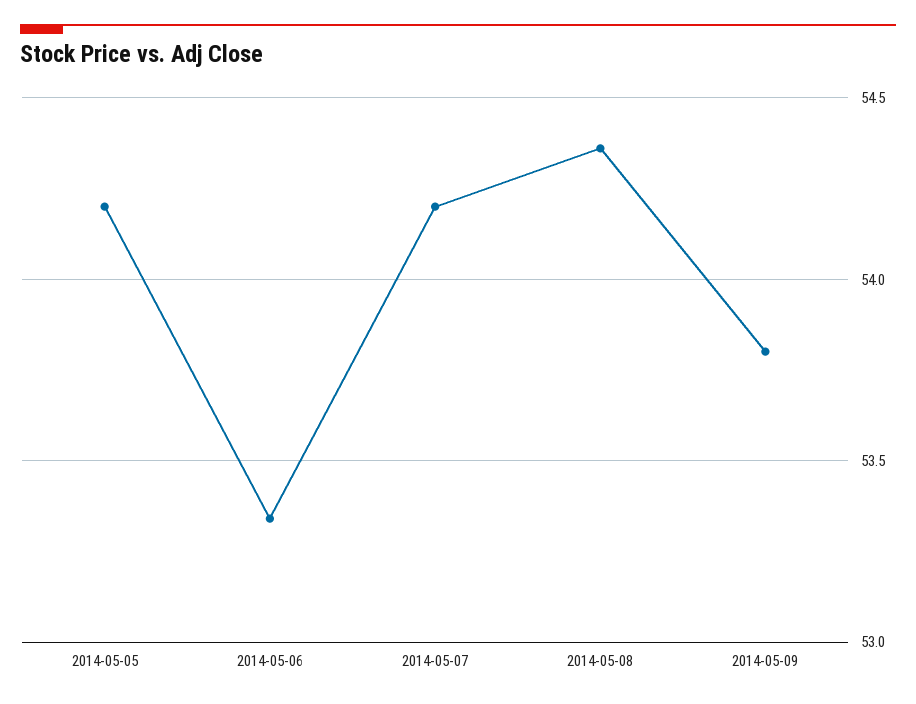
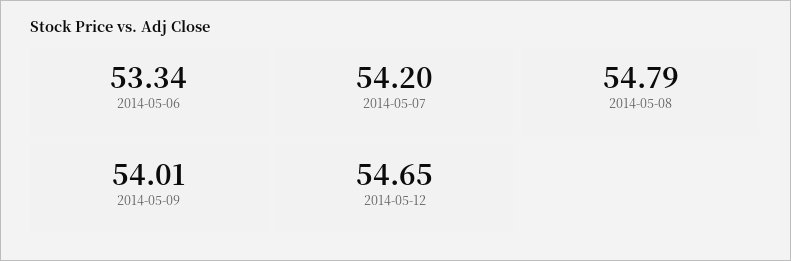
2014-05-05: 54.2 -> none
2014-05-08: 54.35 -> 54.79
2014-05-09: 53.8 -> 54.01
2014-05-12: none -> 54.65

